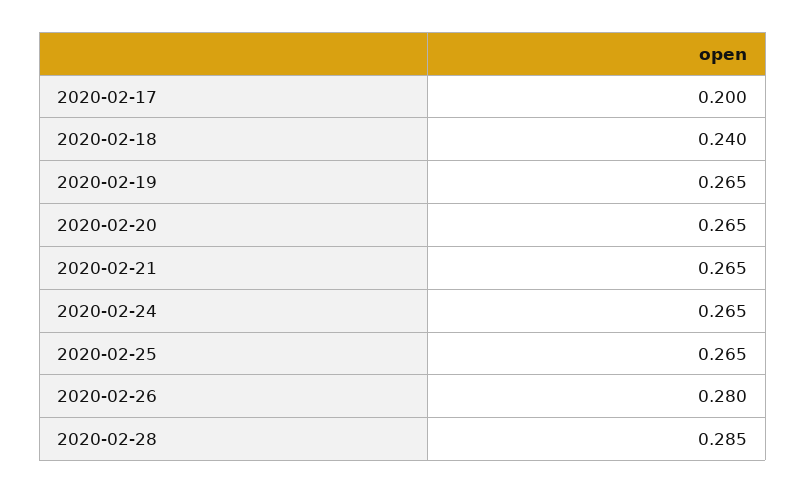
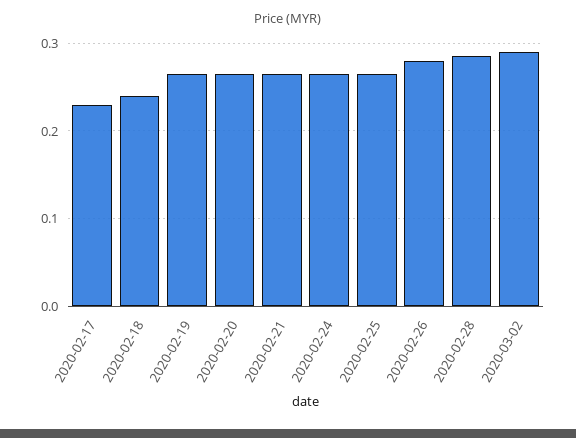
2020-02-17: 0.2 -> 0.23
2020-03-02: none -> 0.29

